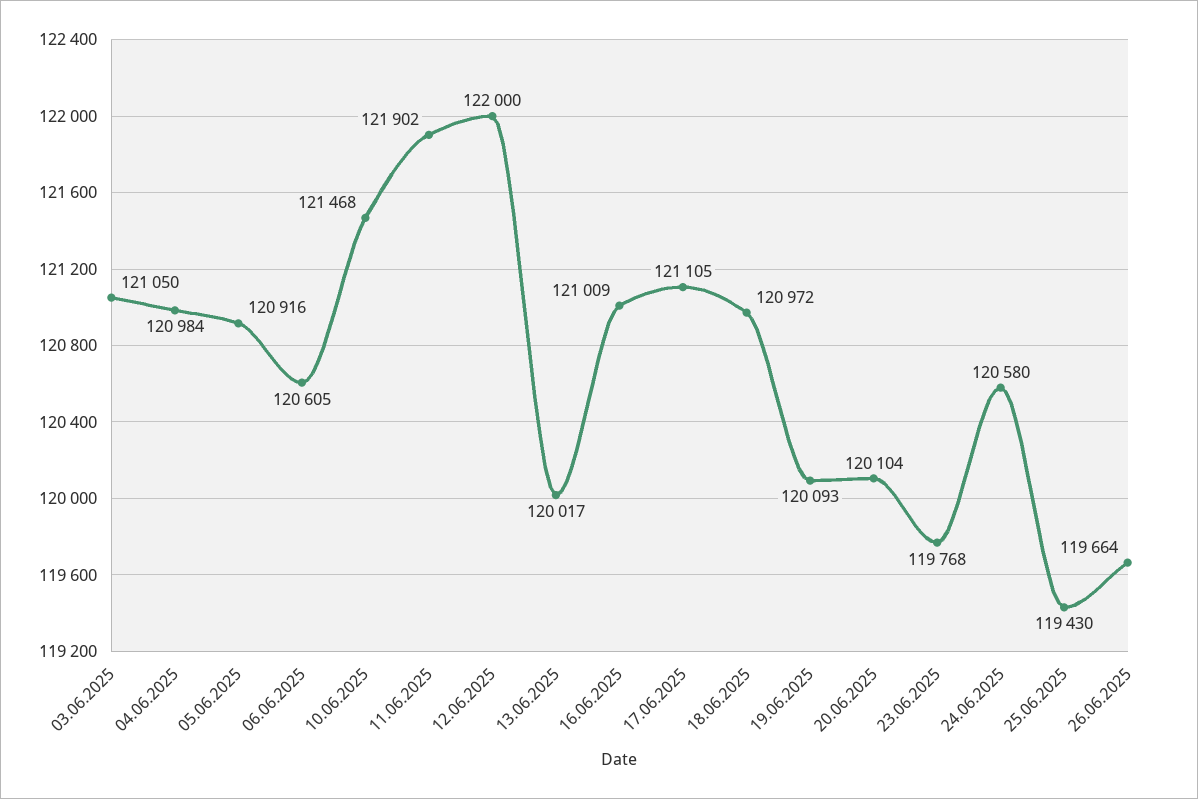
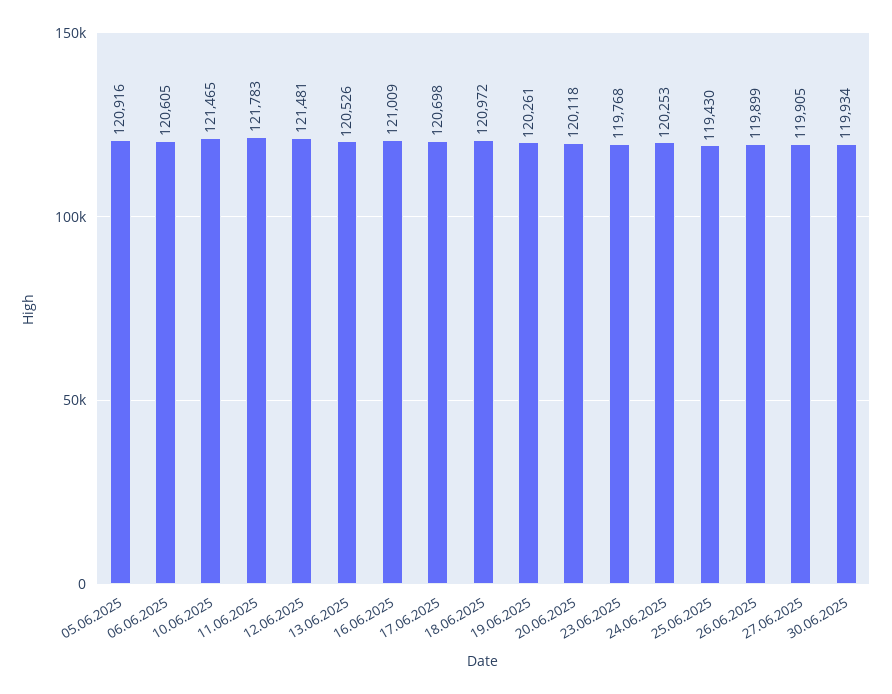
03.06.2025: 121050 -> none
04.06.2025: 120984 -> none
10.06.2025: 121468 -> 121465
11.06.2025: 121902 -> 121783
12.06.2025: 122000 -> 121481
13.06.2025: 120017 -> 120526
17.06.2025: 121105 -> 120698
19.06.2025: 120093 -> 120261
20.06.2025: 120104 -> 120118
24.06.2025: 120580 -> 120253
26.06.2025: 119664 -> 119899
27.06.2025: none -> 119905
30.06.2025: none -> 119934

